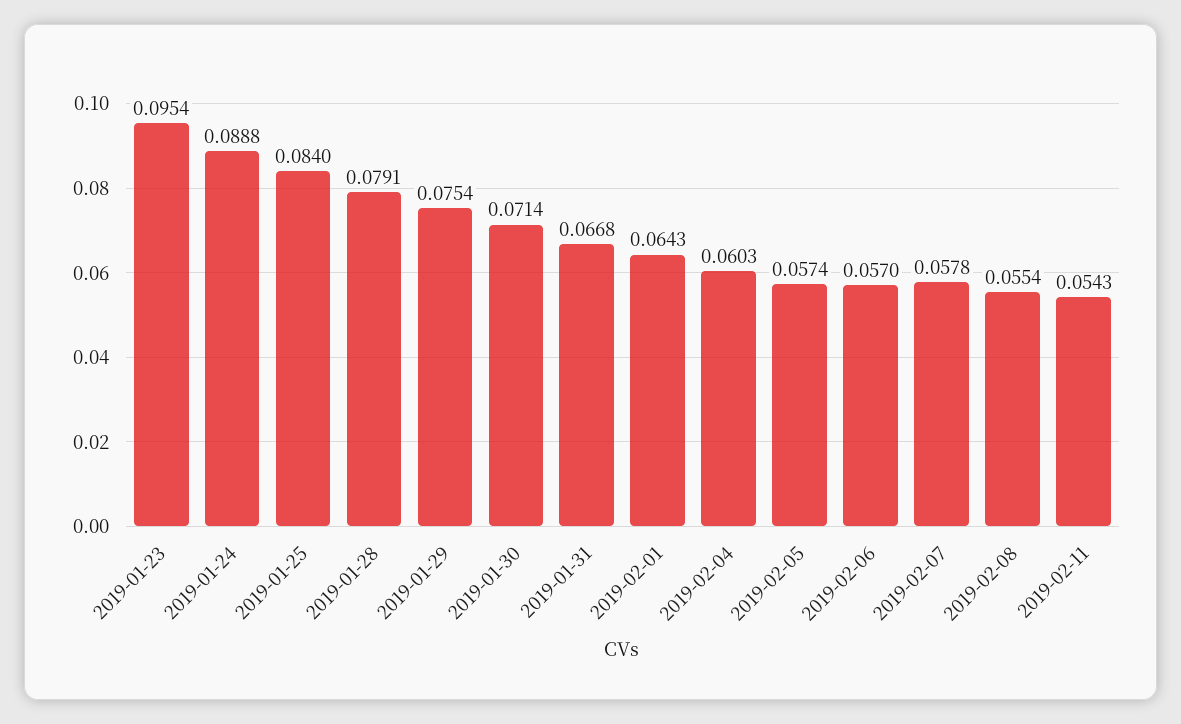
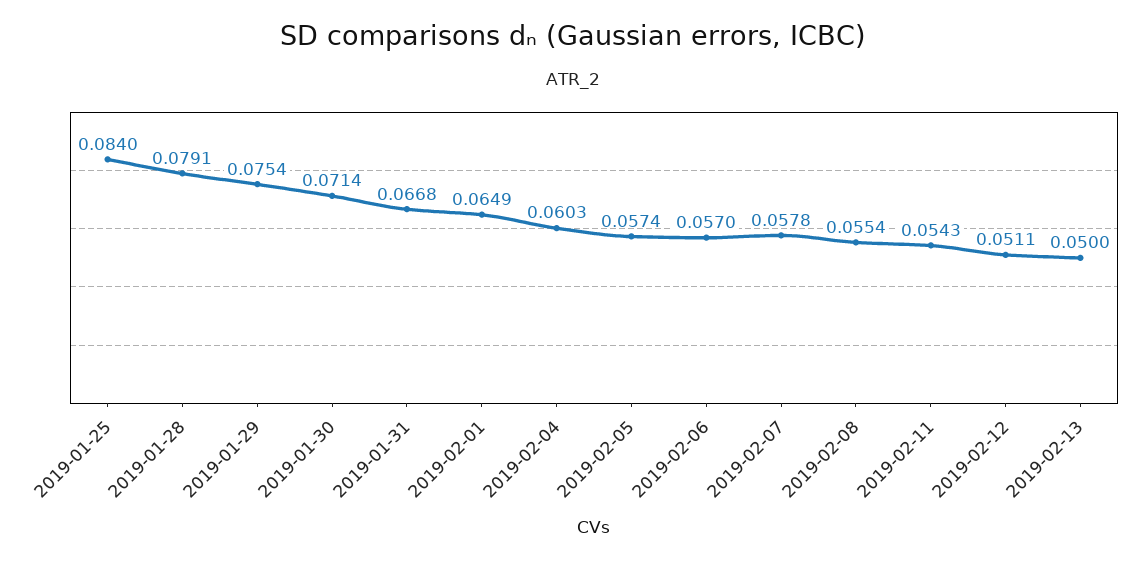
2019-01-23: 0.0954 -> none
2019-01-24: 0.0888 -> none
2019-02-01: 0.0643 -> 0.0649
2019-02-12: none -> 0.0511
2019-02-13: none -> 0.05

